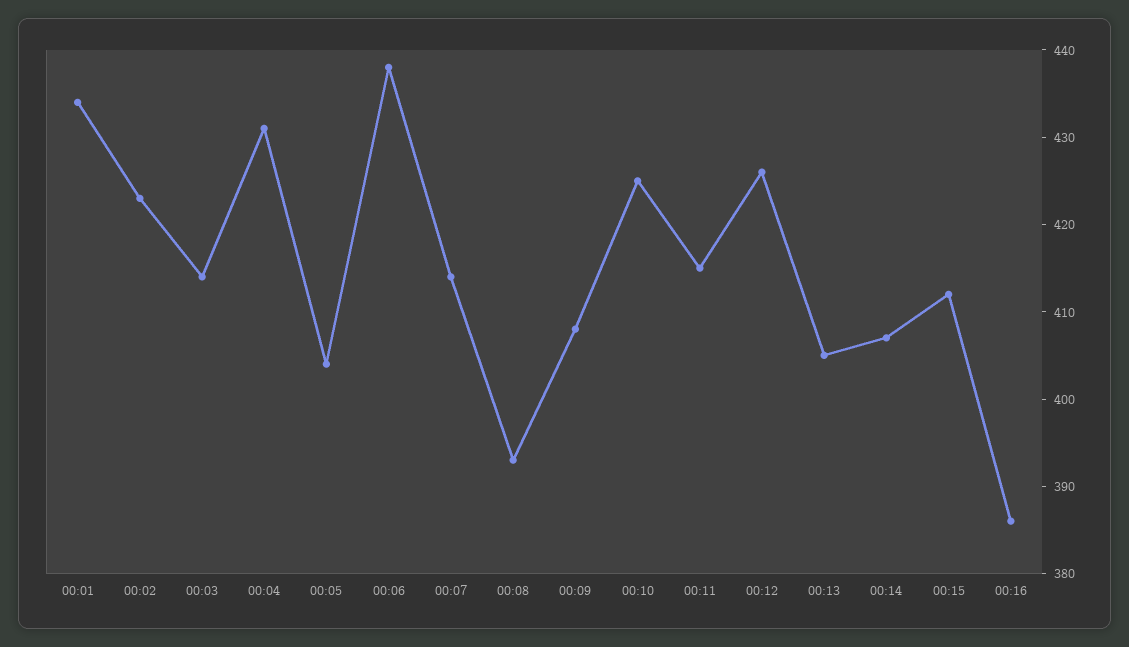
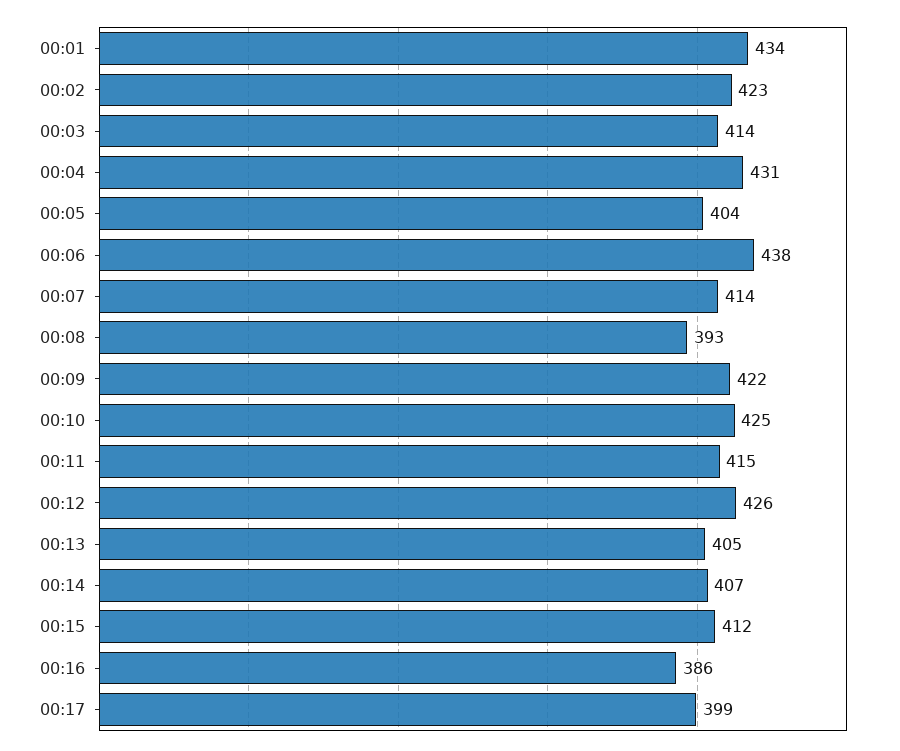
00:09: 408 -> 422
00:17: none -> 399

